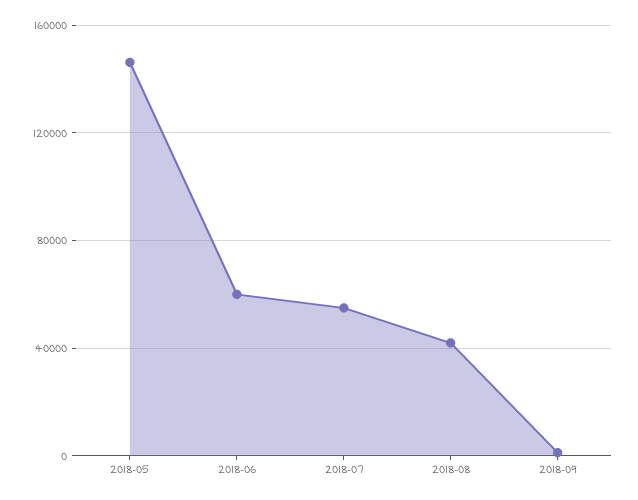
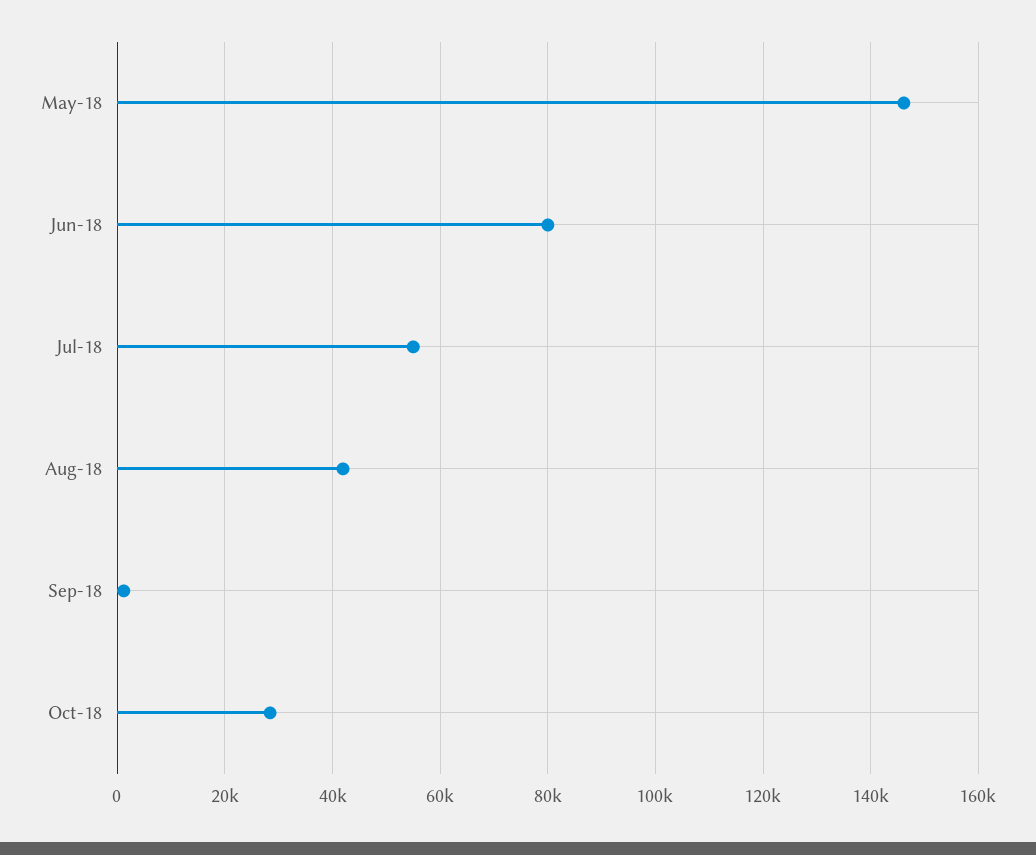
2018-06: 60000 -> 80000
Oct-18: none -> 28000

